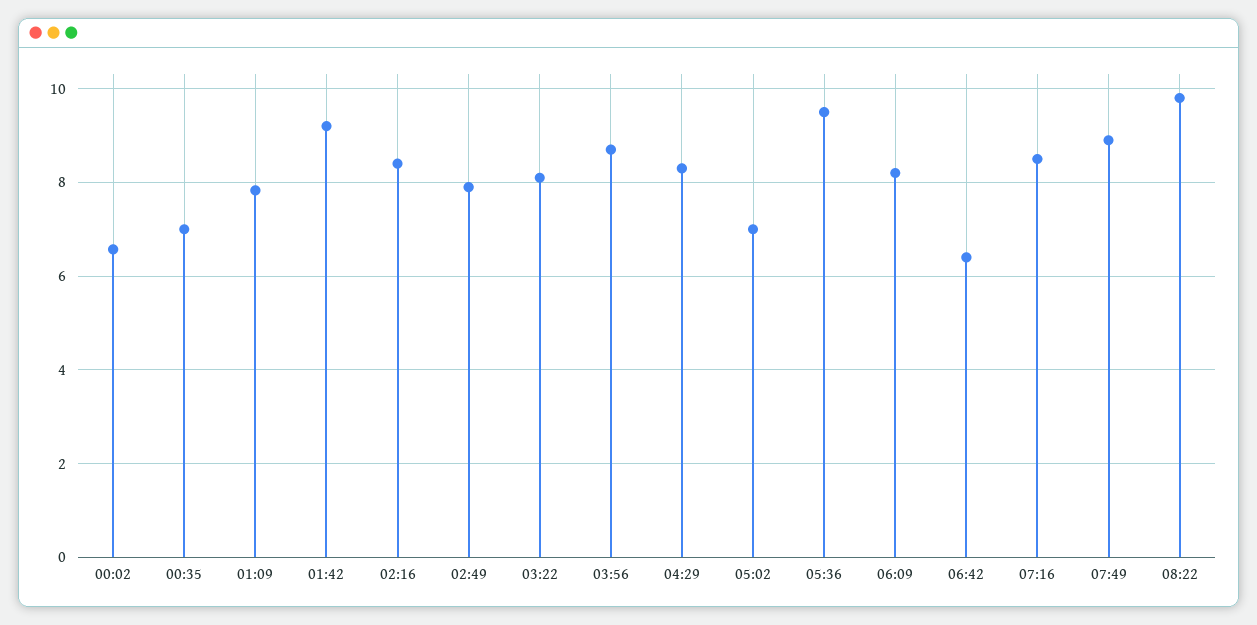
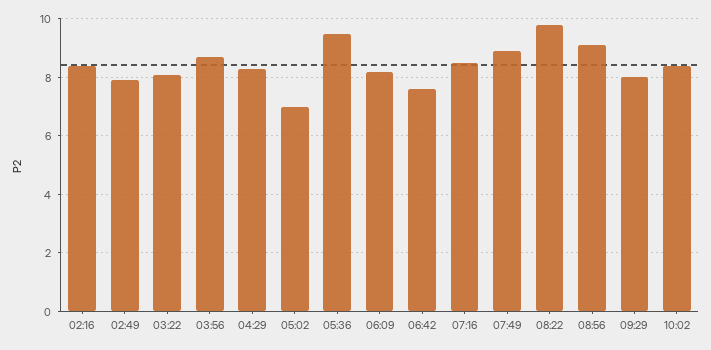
00:02: 6.6 -> none
00:35: 7 -> none
01:09: 7.8 -> none
01:42: 9.2 -> none
06:42: 6.4 -> 7.5
08:56: none -> 9
09:29: none -> 8
10:02: none -> 8.5

